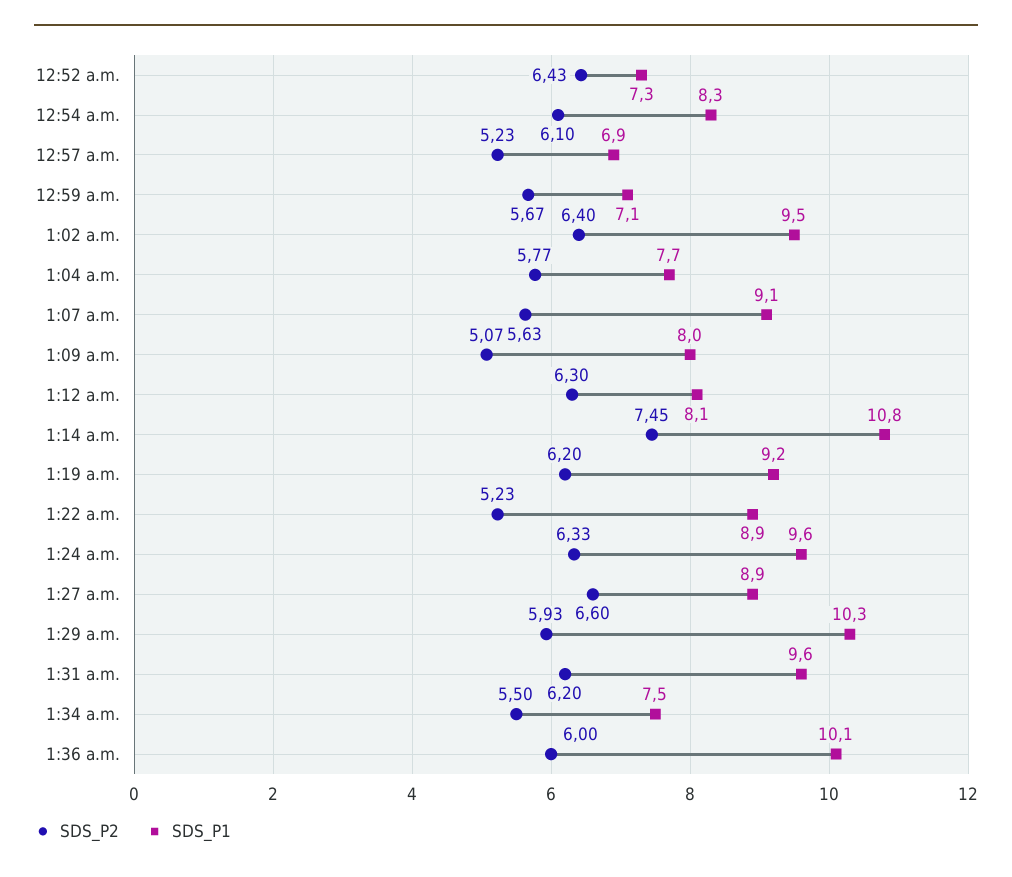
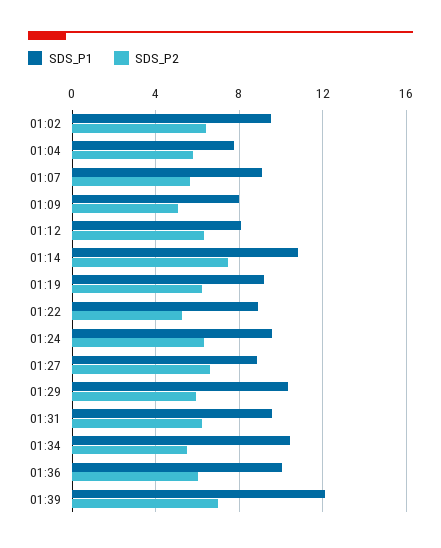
SDS_P2, 12:52 a.m.: 6.43 -> none
SDS_P1, 12:52 a.m.: 7.3 -> none
SDS_P2, 12:54 a.m.: 6.1 -> none
SDS_P1, 12:54 a.m.: 8.3 -> none
SDS_P2, 12:57 a.m.: 5.23 -> none
SDS_P1, 12:57 a.m.: 6.9 -> none
SDS_P2, 12:59 a.m.: 5.67 -> none
SDS_P1, 12:59 a.m.: 7.1 -> none
SDS_P1, 1:34 a.m.: 7.5 -> 10.5
SDS_P1, 01:39: none -> 12
SDS_P2, 01:39: none -> 7

